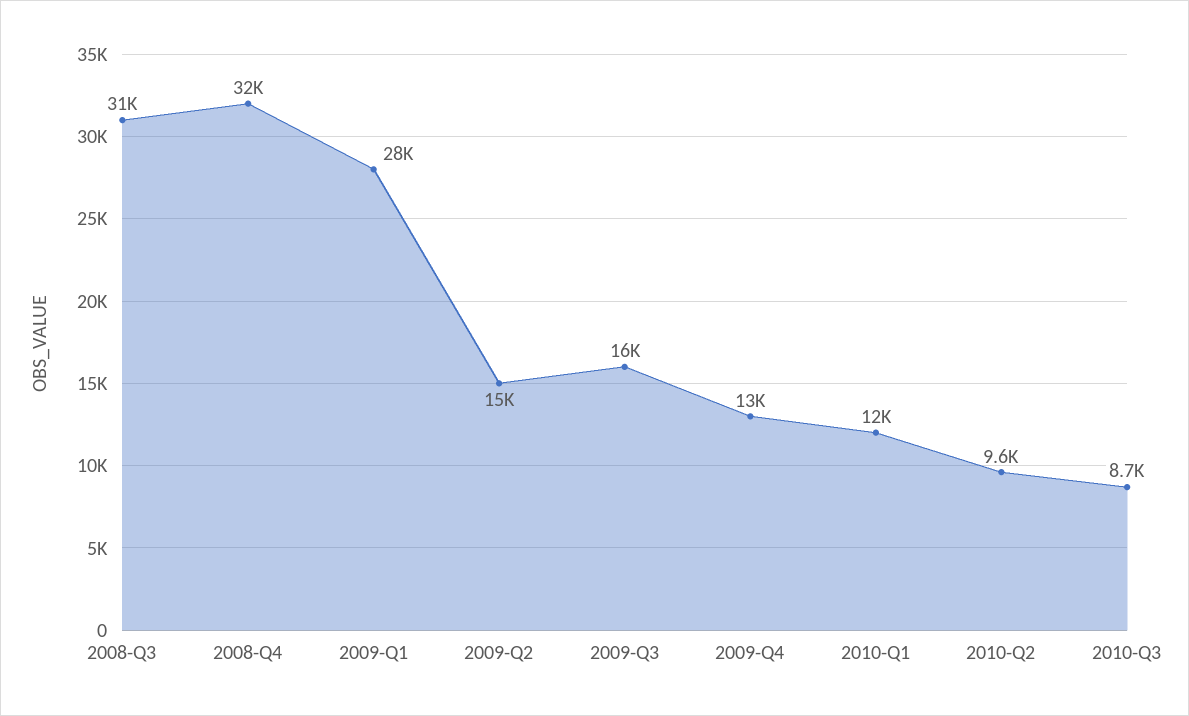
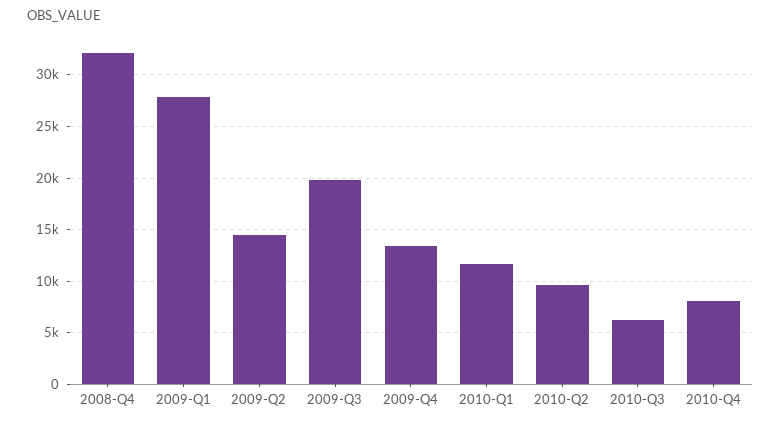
2008-Q3: 31000 -> none
2009-Q3: 16000 -> 20000
2010-Q3: 8700 -> 6000
2010-Q4: none -> 8000

